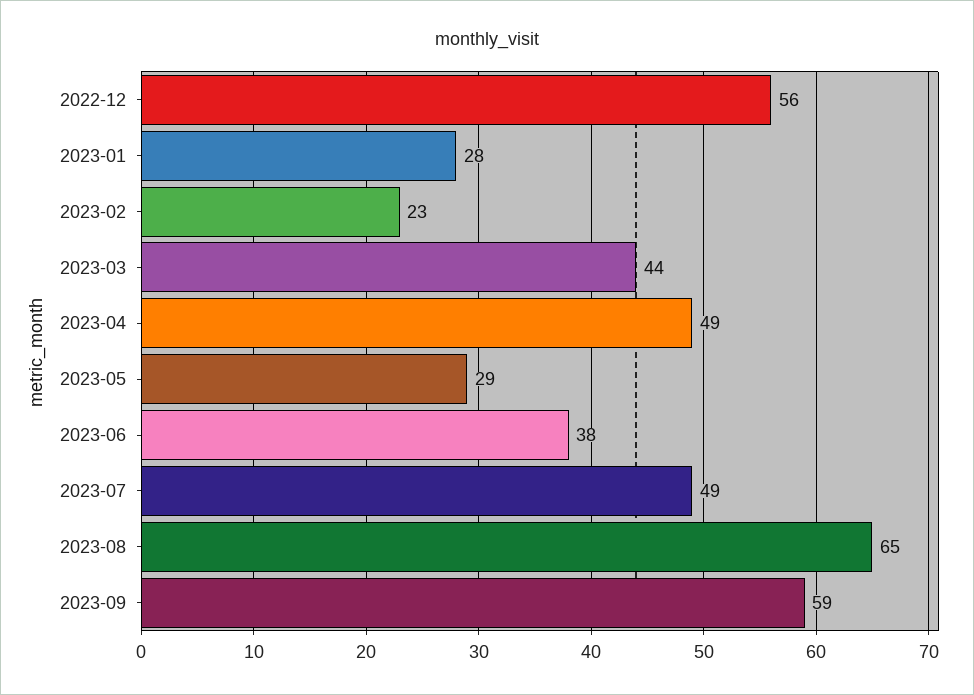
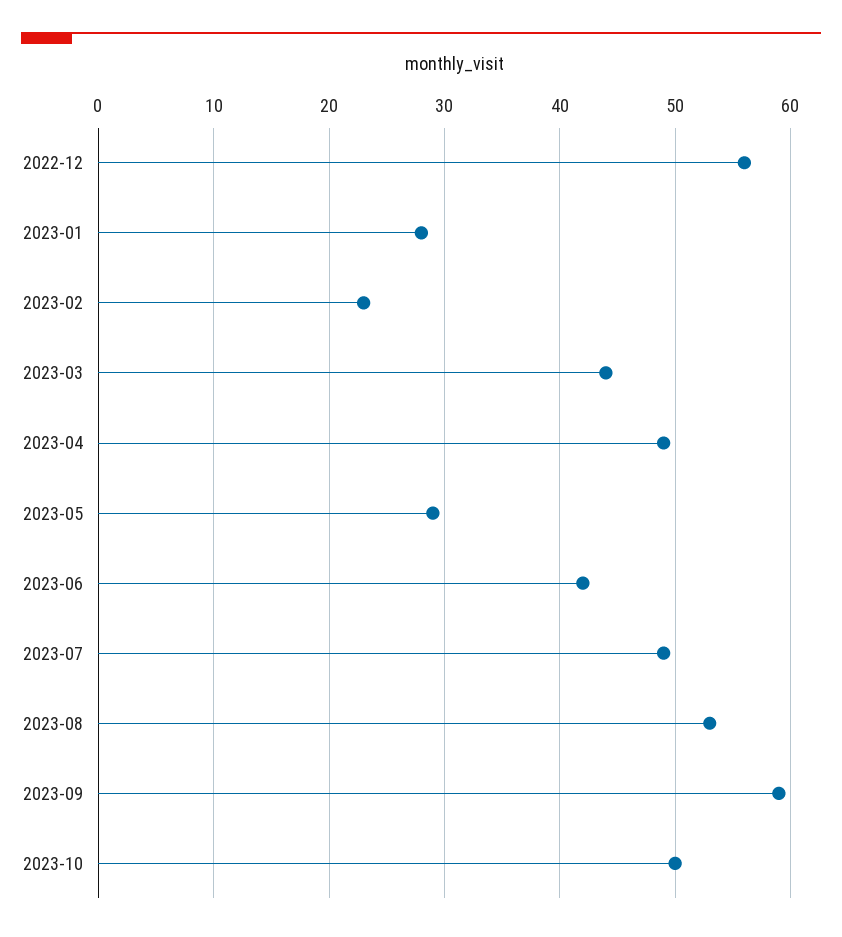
2023-06: 38 -> 42
2023-08: 65 -> 53
2023-10: none -> 50

